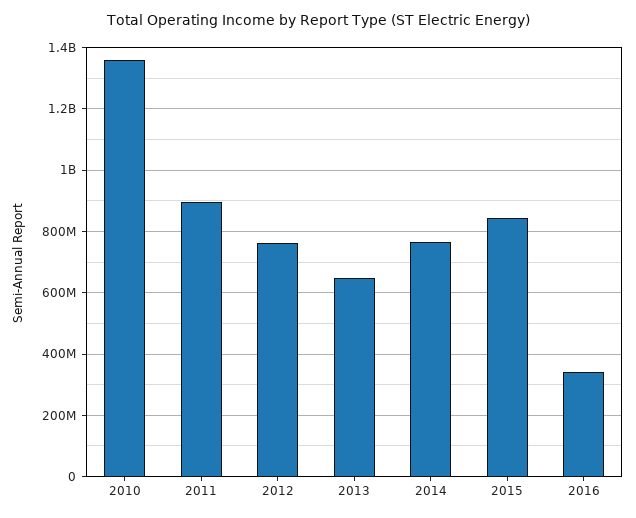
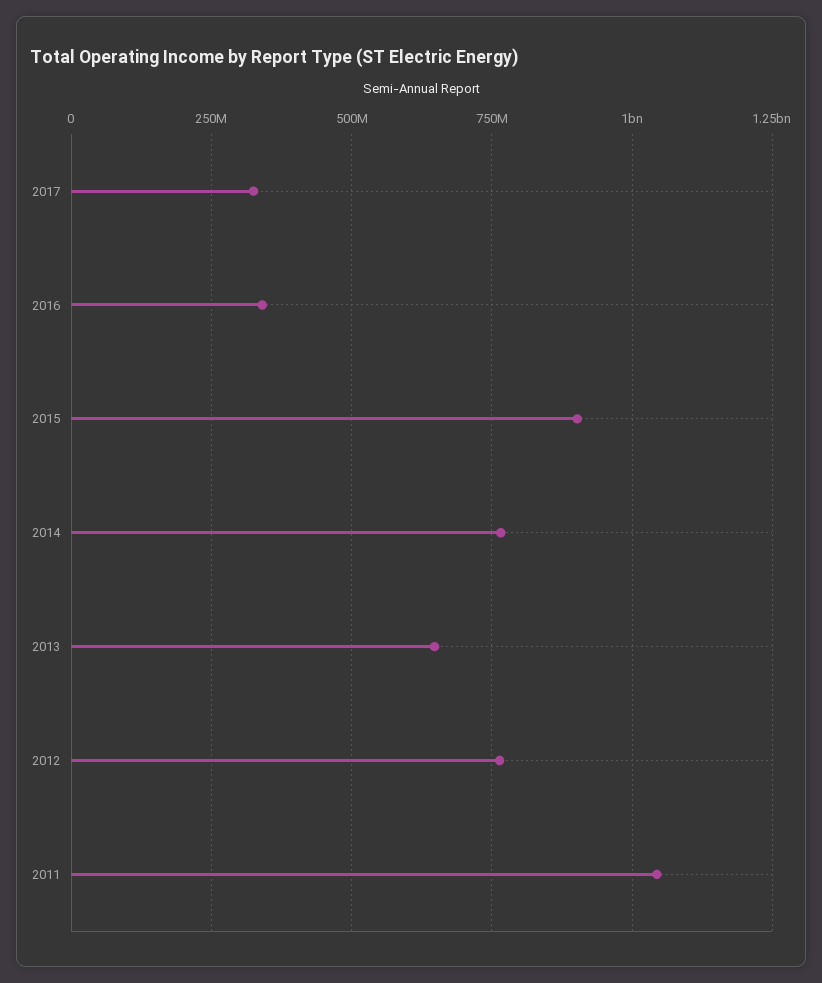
2010: 1360000000 -> none
2011: 900000000 -> 1050000000
2015: 840000000 -> 900000000
2017: none -> 325000000

